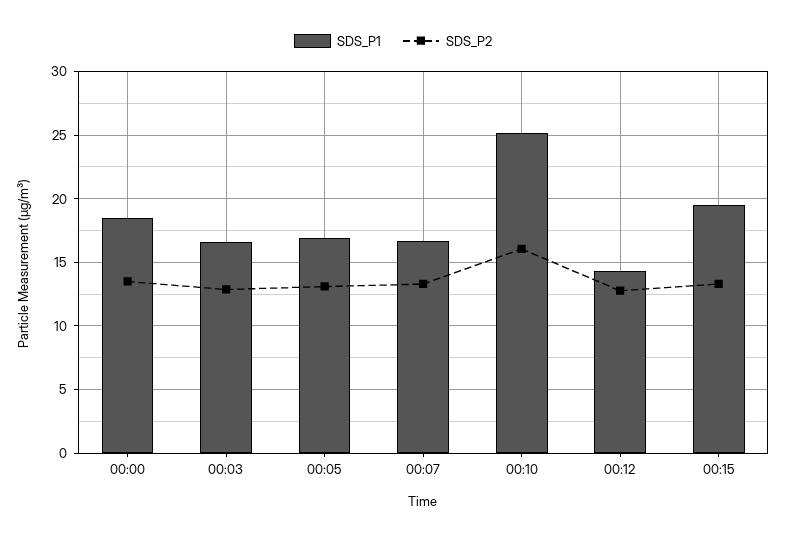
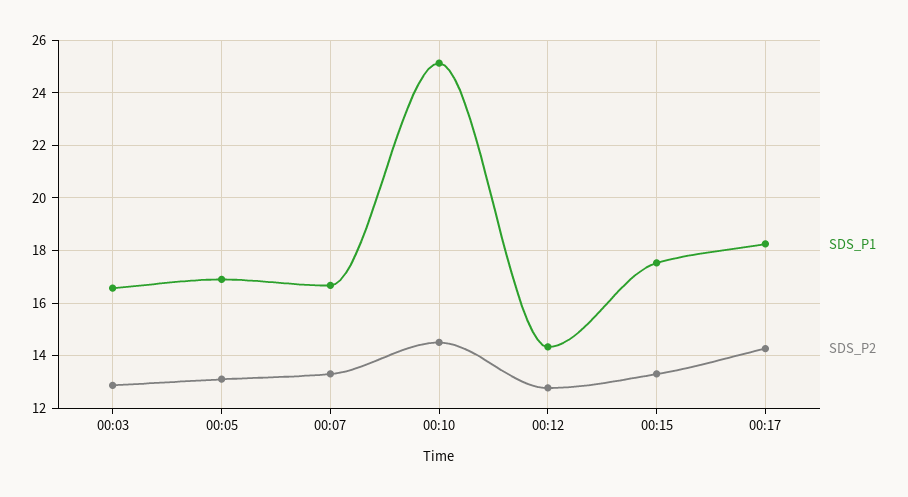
SDS_P1, 00:00: 18.5 -> none
SDS_P2, 00:00: 13.5 -> none
SDS_P2, 00:10: 16 -> 14.5
SDS_P1, 00:15: 19.5 -> 17.5
SDS_P1, 00:17: none -> 18.25
SDS_P2, 00:17: none -> 14.25

